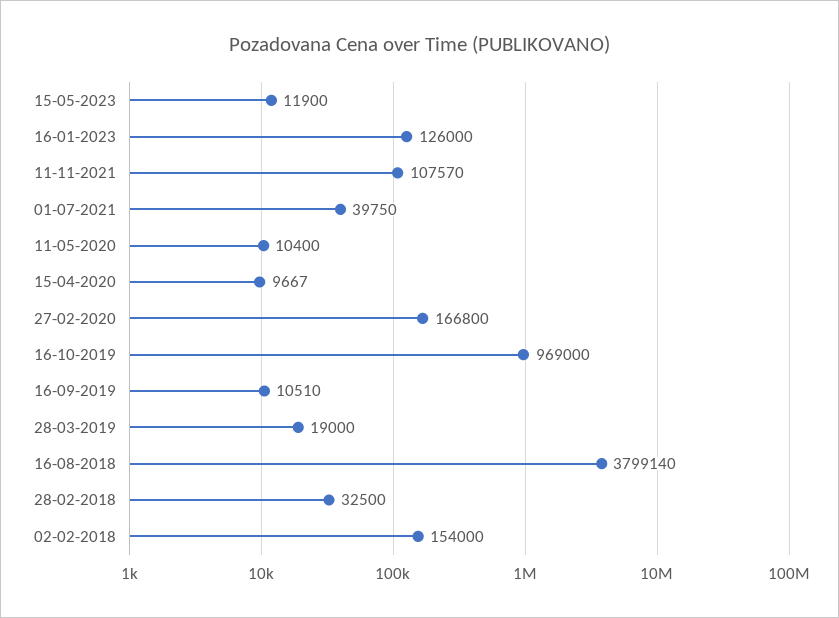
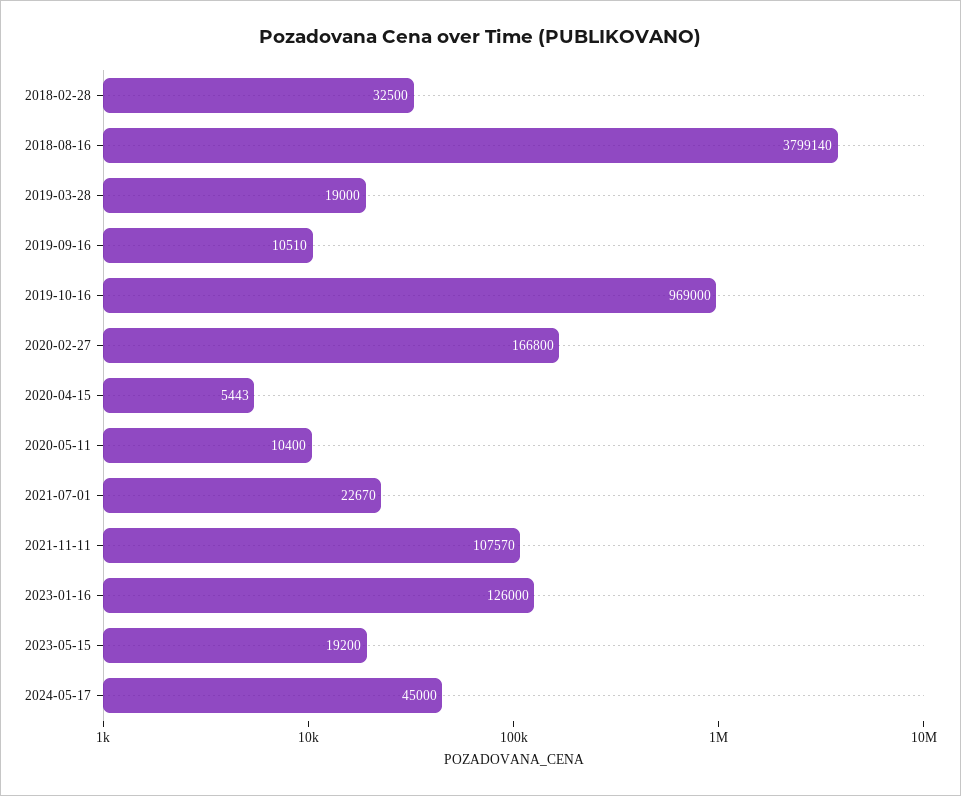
15-05-2023: 11900 -> 19200
01-07-2021: 39750 -> 22670
15-04-2020: 9667 -> 5443
02-02-2018: 154000 -> none
2024-05-17: none -> 45000

